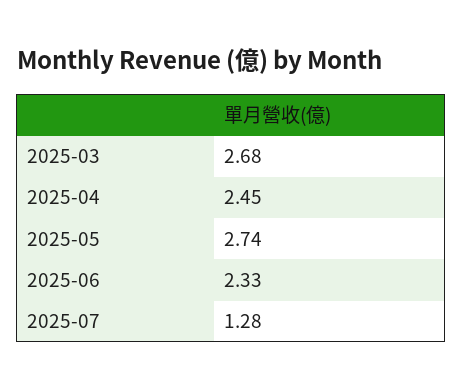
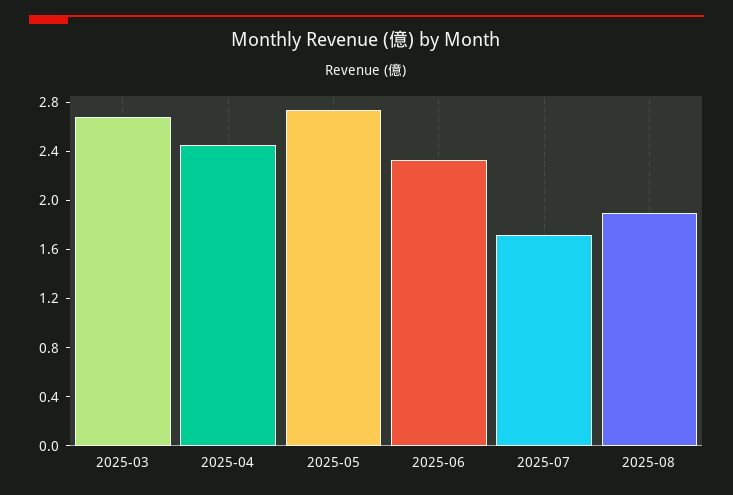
2025-07: 1.28 -> 1.7
2025-08: none -> 1.9

